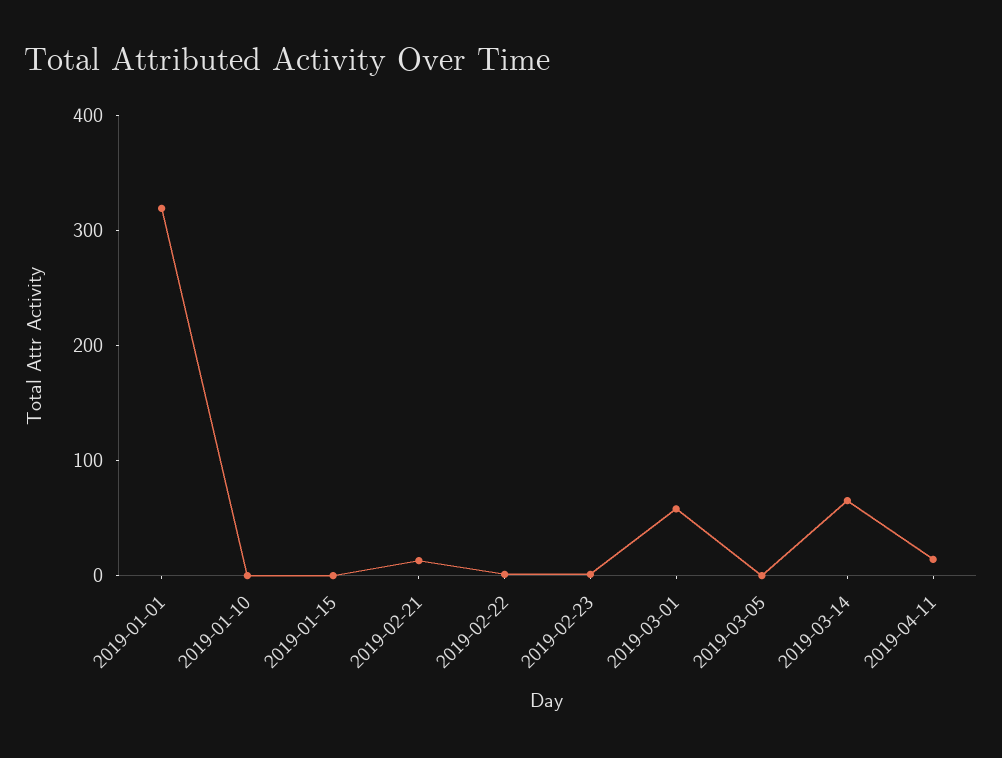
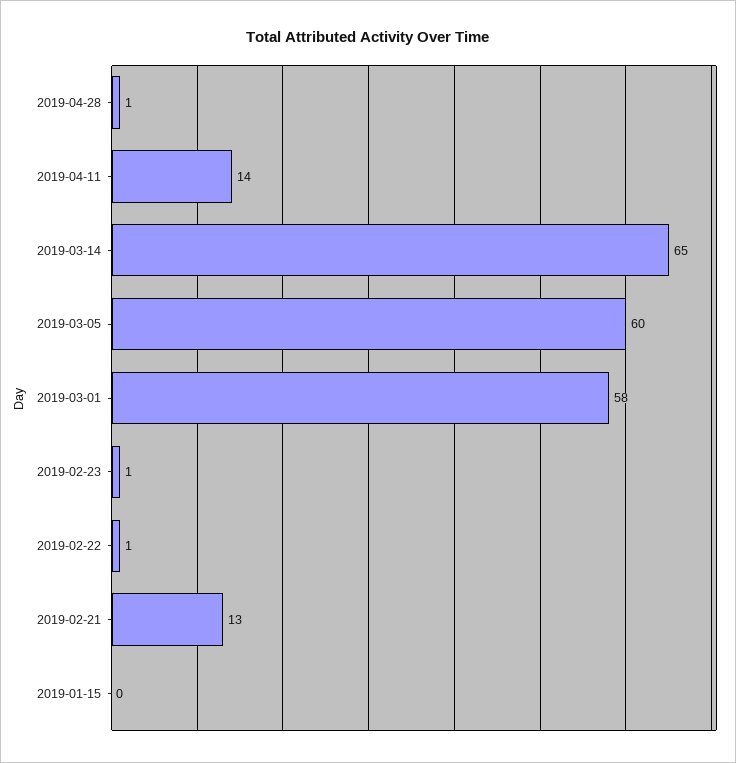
2019-01-01: 320 -> none
2019-01-10: 0 -> none
2019-03-05: 0 -> 60
2019-04-28: none -> 1

